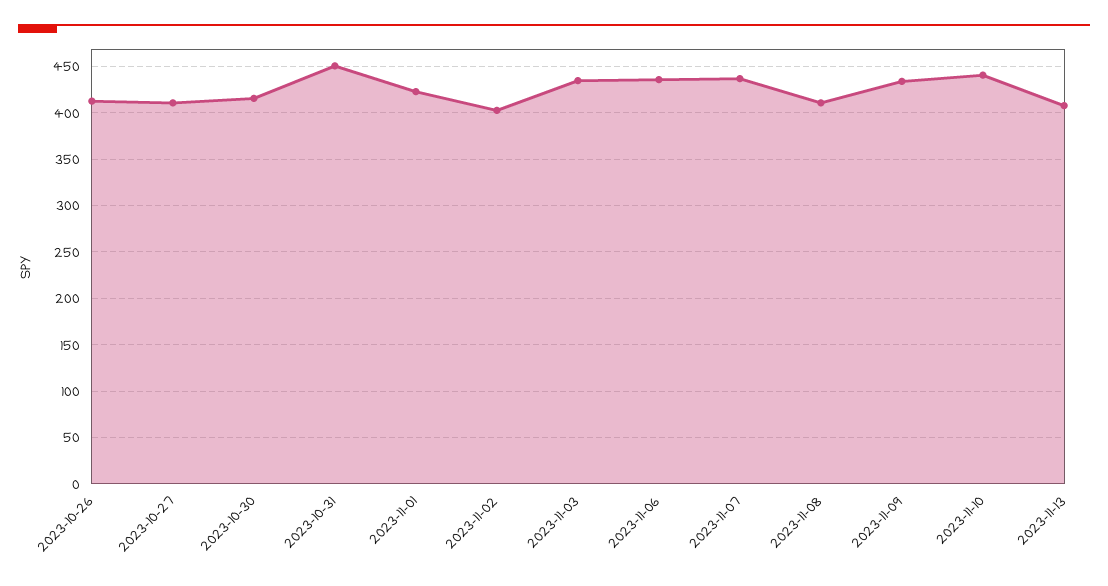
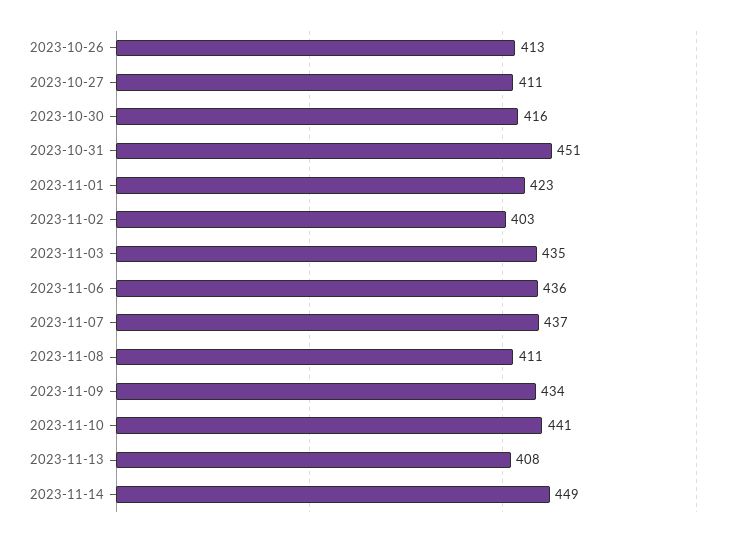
2023-11-14: none -> 449

